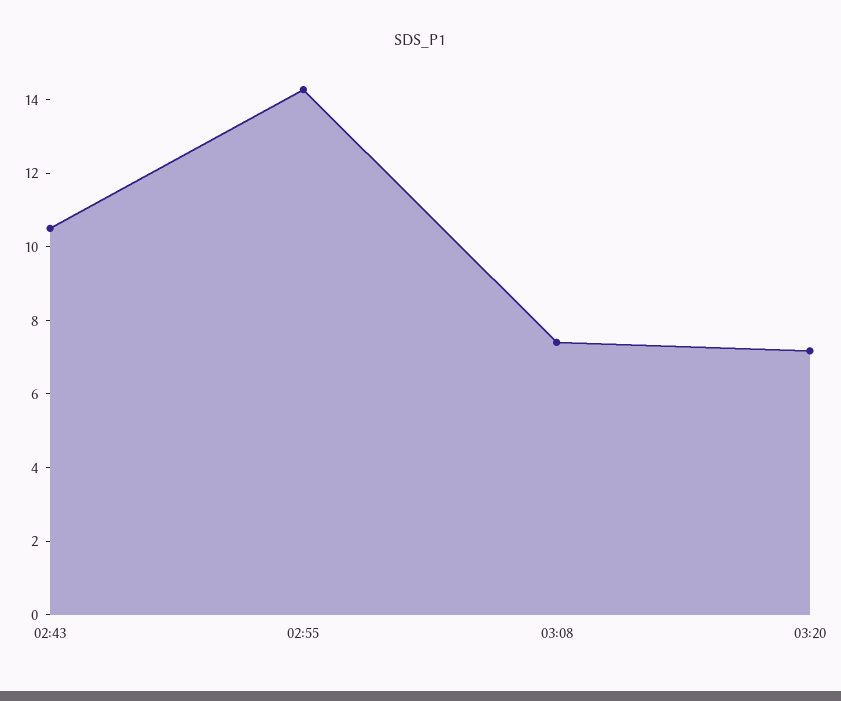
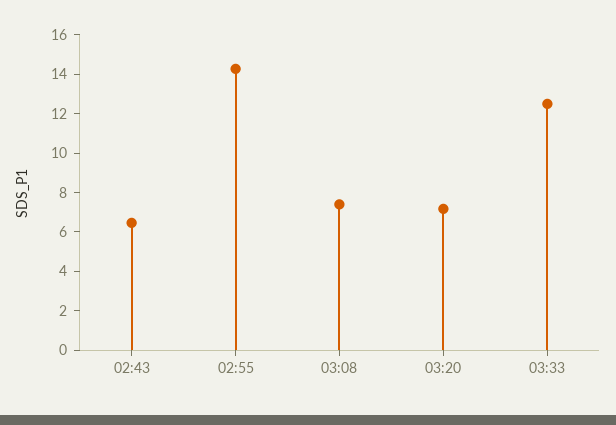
02:43: 10.5 -> 6.5
03:33: none -> 12.5

